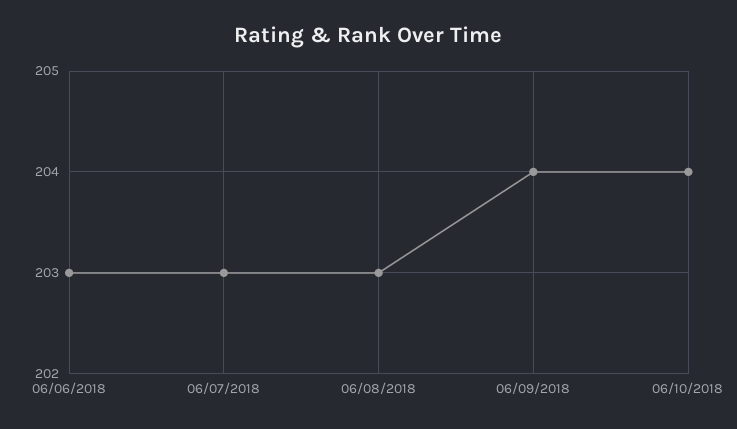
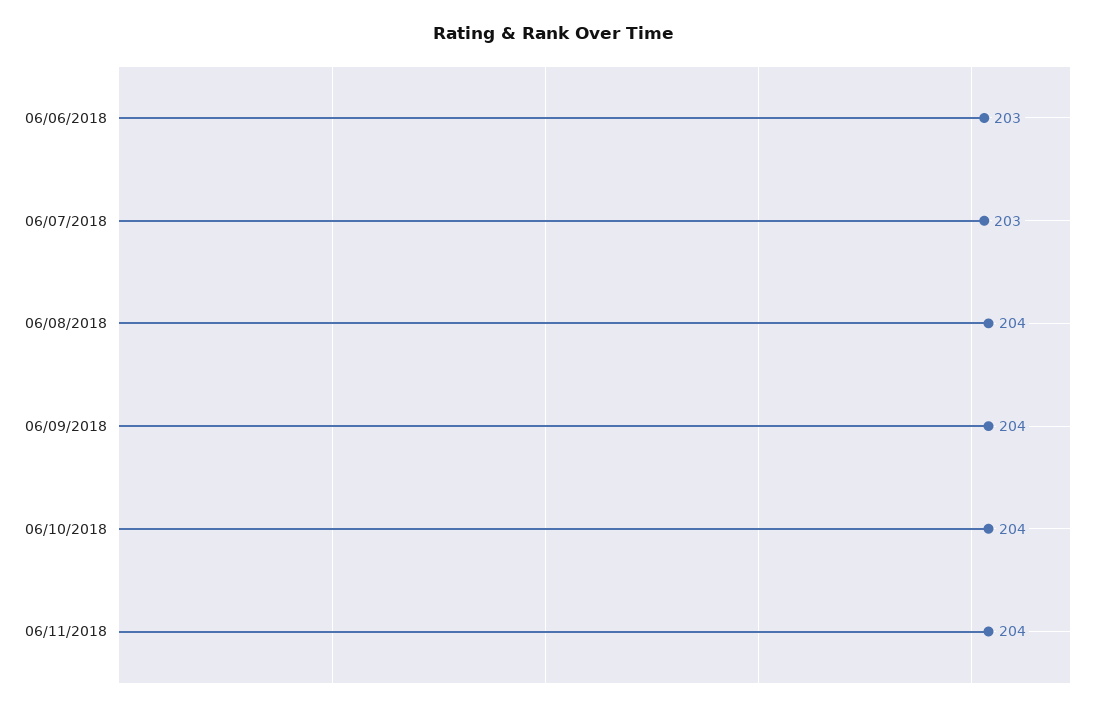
06/08/2018: 203 -> 204
06/11/2018: none -> 204

